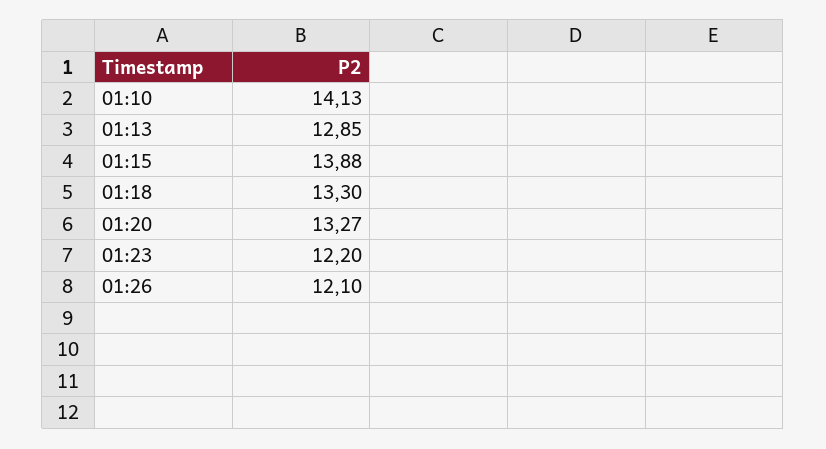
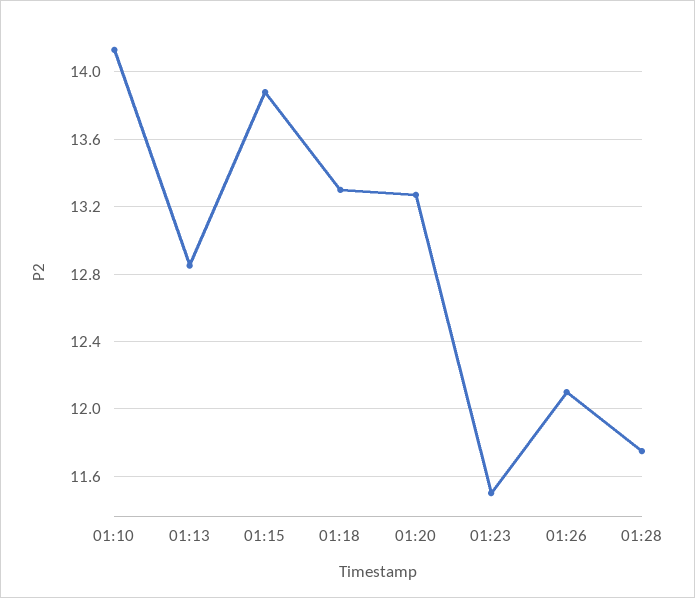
01:23: 12.2 -> 11.5
01:28: none -> 11.75

